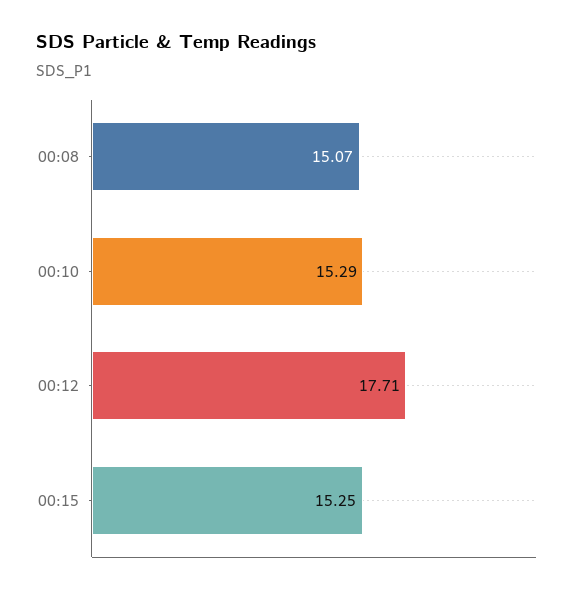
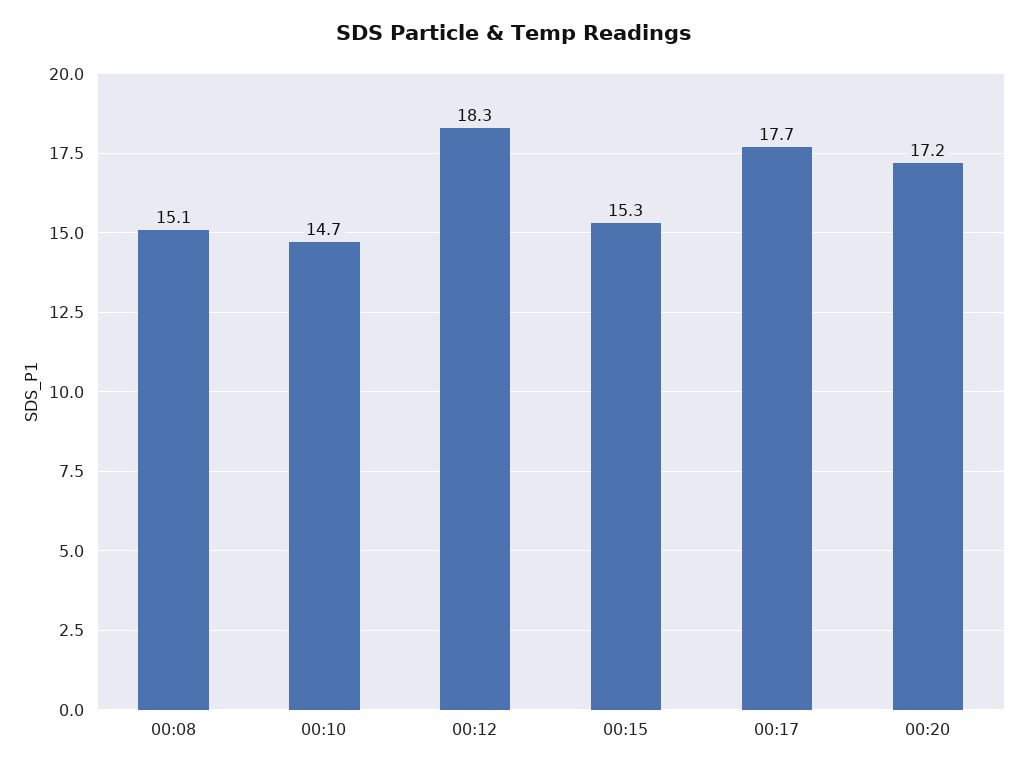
00:10: 15.29 -> 14.7
00:12: 17.71 -> 18.3
00:17: none -> 17.7
00:20: none -> 17.2

